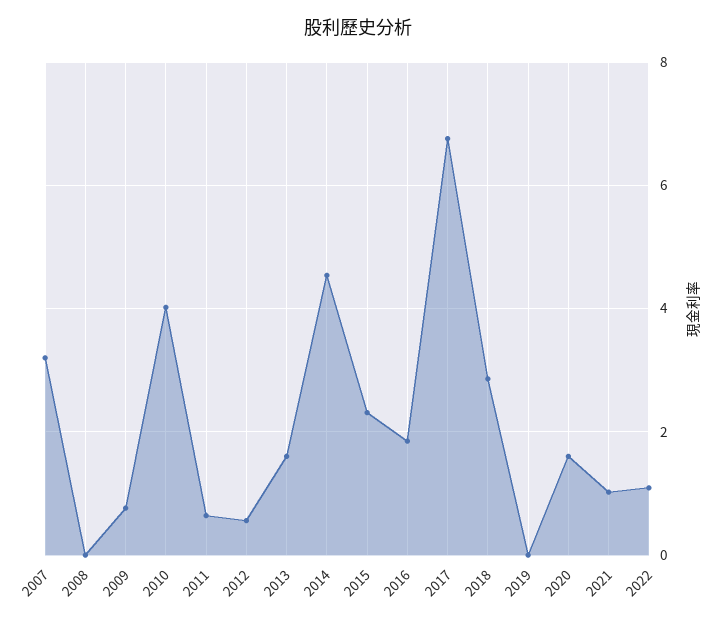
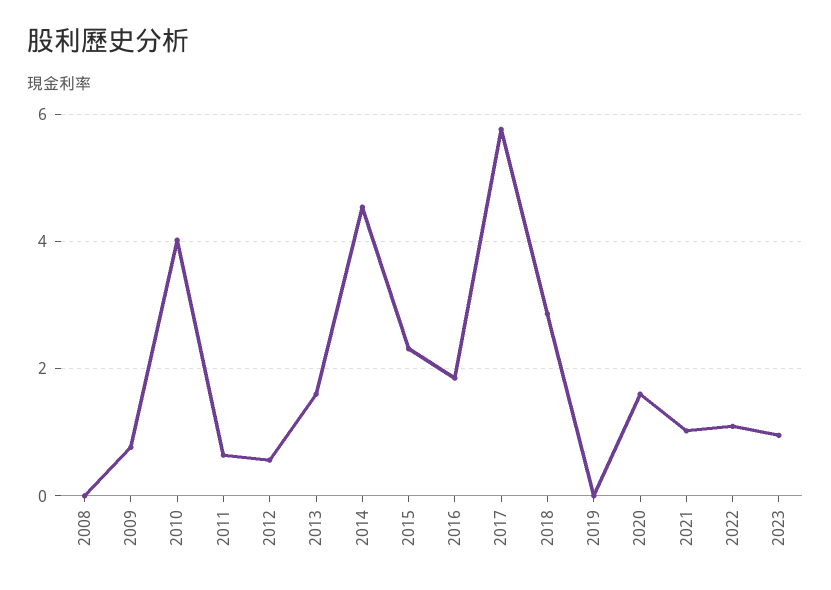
2007: 3.2 -> none
2017: 6.8 -> 5.8
2023: none -> 1

